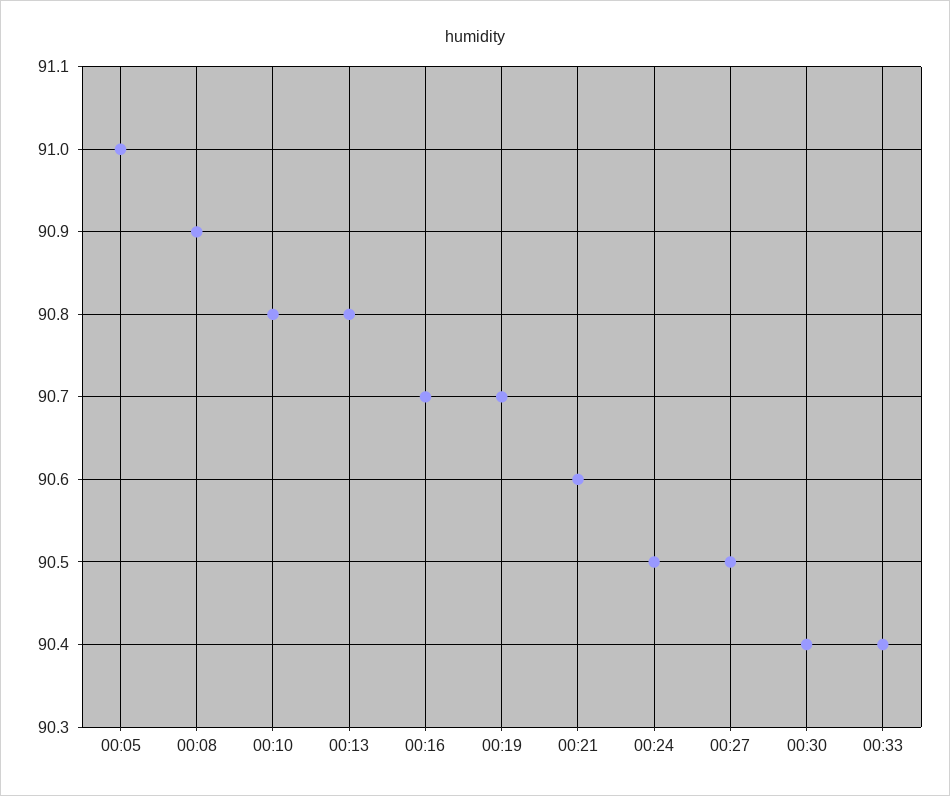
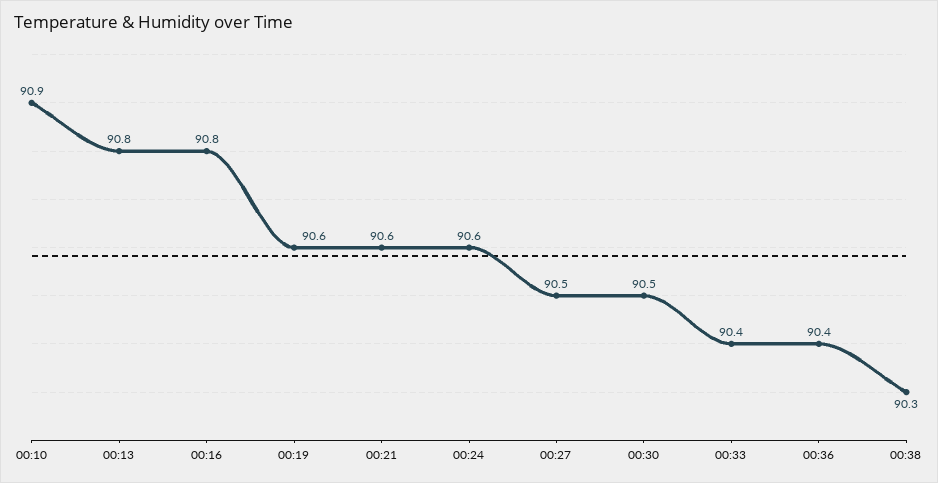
00:05: 91 -> none
00:08: 90.9 -> none
00:10: 90.8 -> 90.9
00:16: 90.7 -> 90.8
00:19: 90.7 -> 90.6
00:24: 90.5 -> 90.6
00:30: 90.4 -> 90.5
00:36: none -> 90.4
00:38: none -> 90.3

